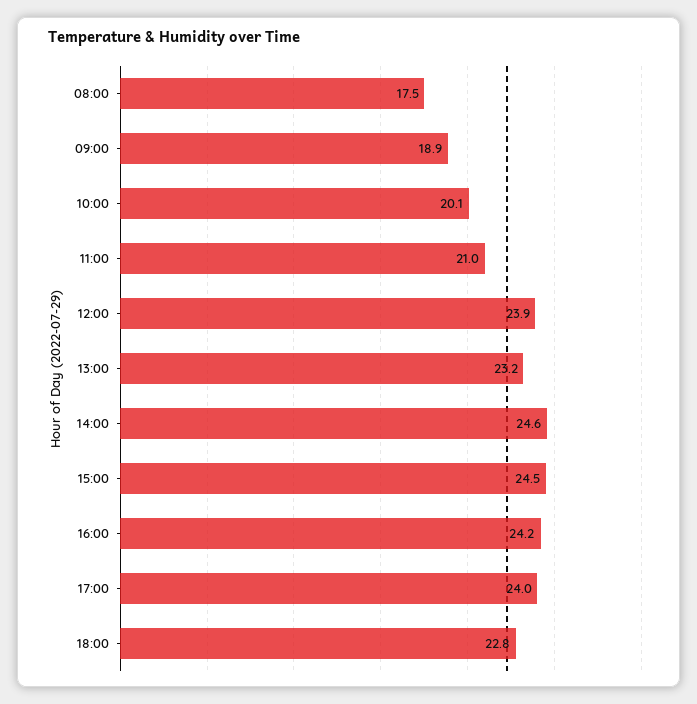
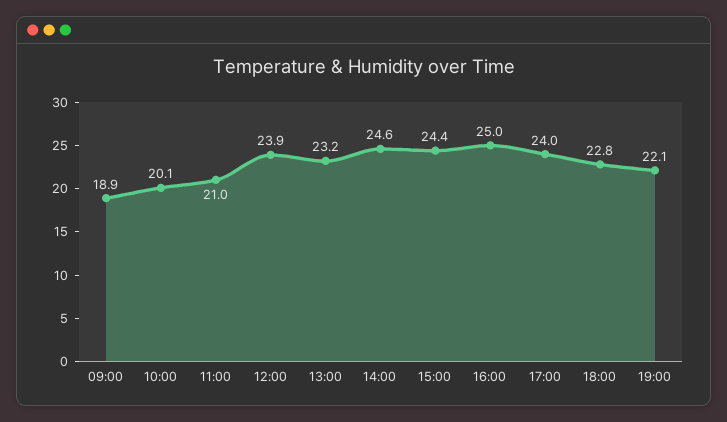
08:00: 17.5 -> none
15:00: 24.5 -> 24.4
16:00: 24.2 -> 25
19:00: none -> 22.1

